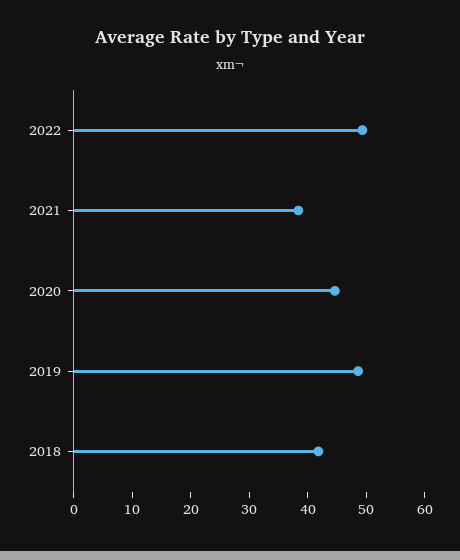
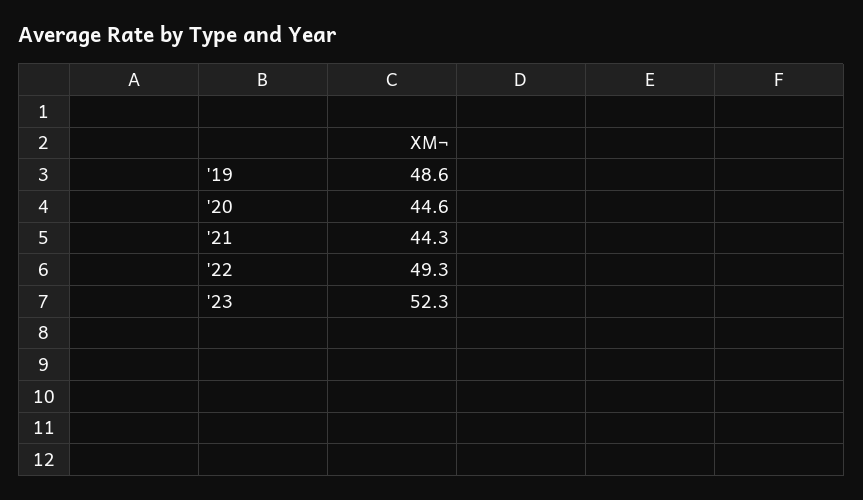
2021: 38 -> 44.3
2018: 42 -> none
'23: none -> 52.3

